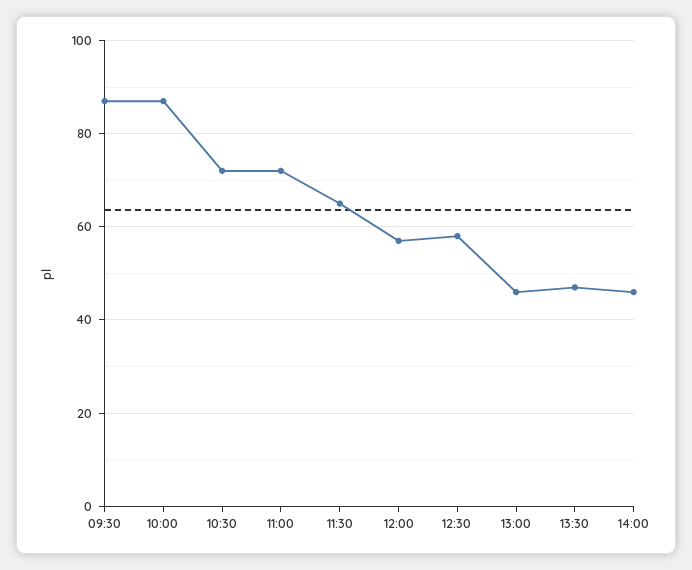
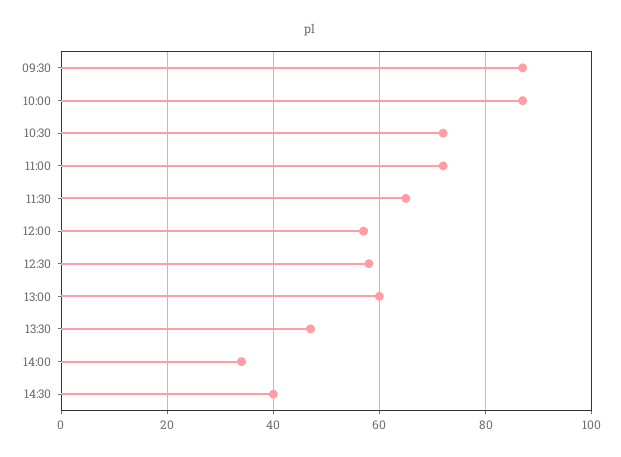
13:00: 45 -> 60
14:00: 45 -> 35
14:30: none -> 40

